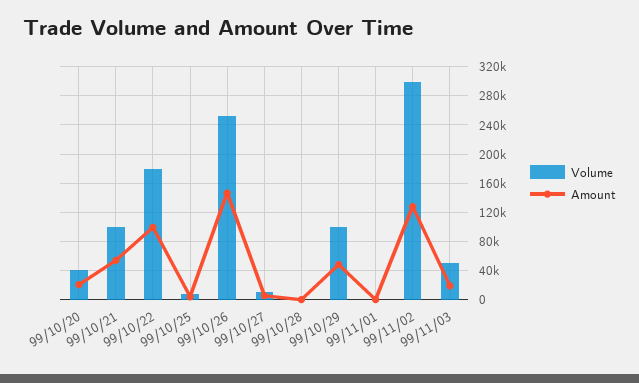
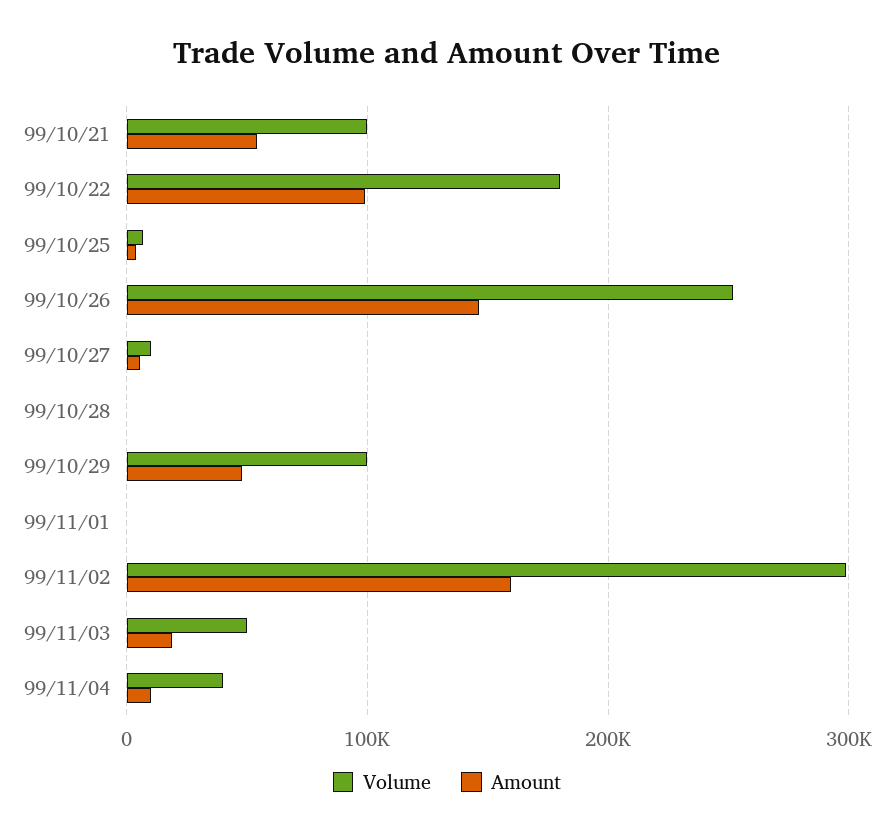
Volume, 99/10/20: 40000 -> none
Amount, 99/10/20: 20000 -> none
Amount, 99/11/02: 130000 -> 160000
Volume, 99/11/04: none -> 40000
Amount, 99/11/04: none -> 10000

